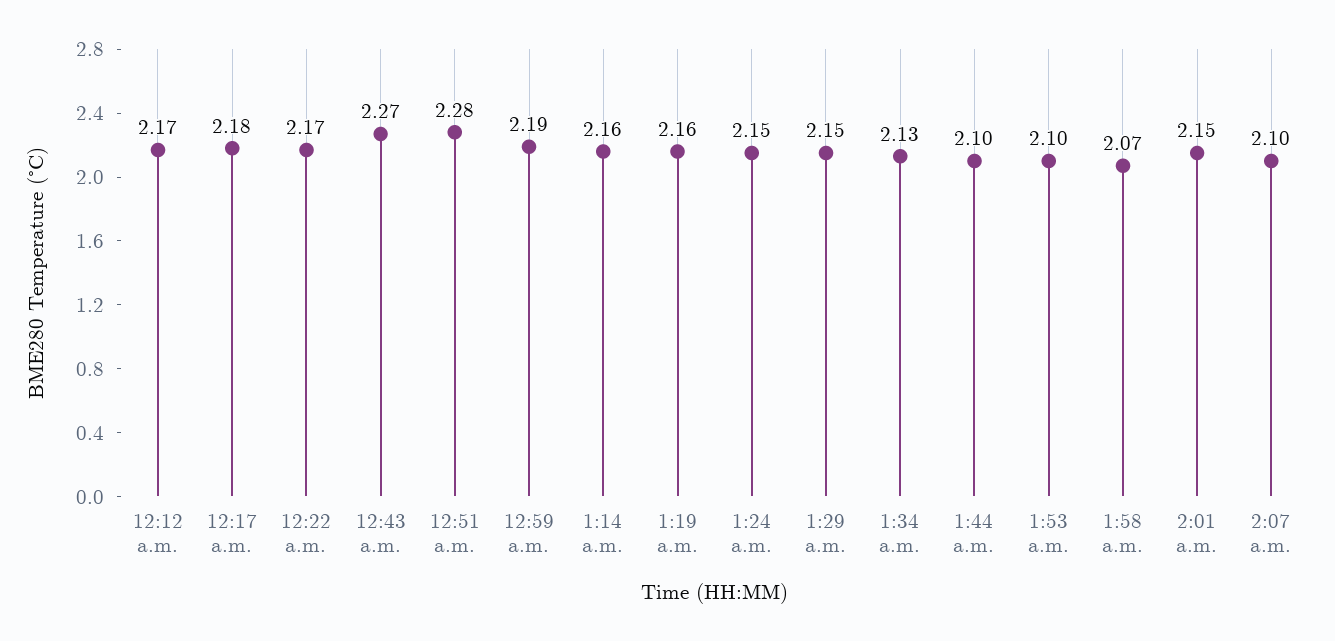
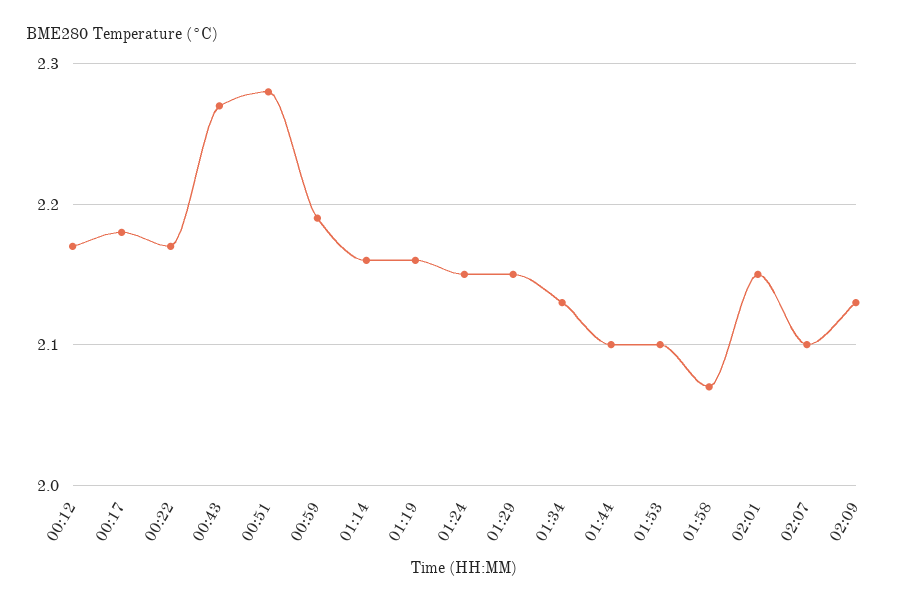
02:09: none -> 2.13

